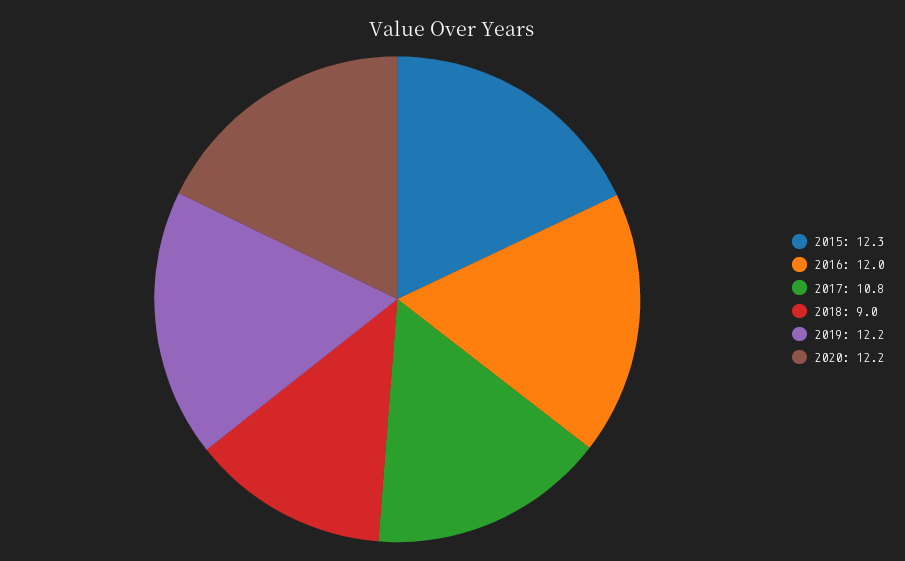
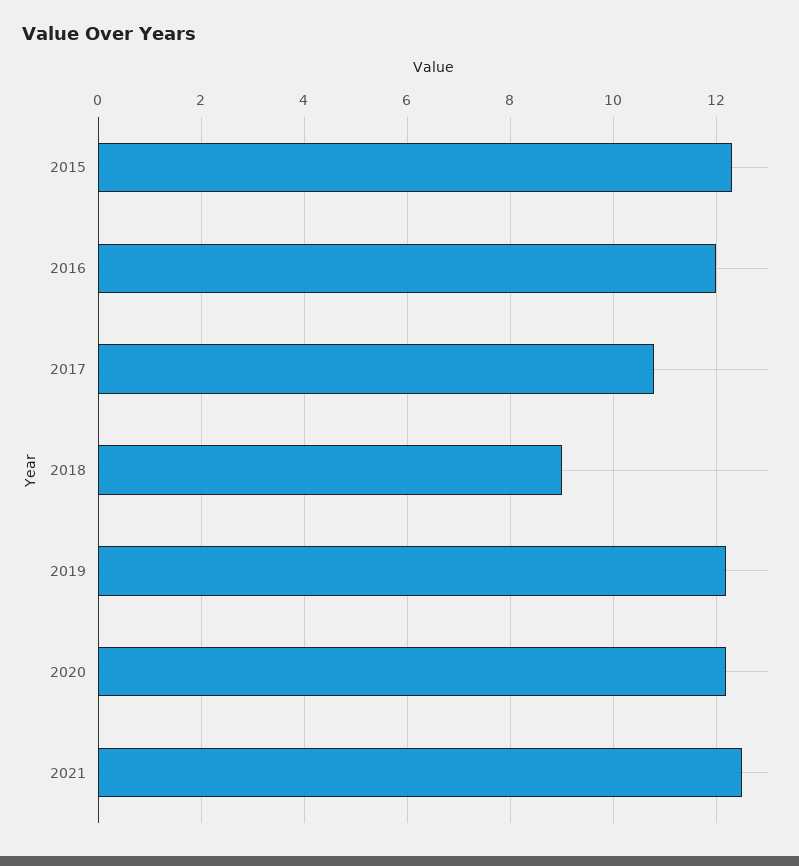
2021: none -> 12.5

